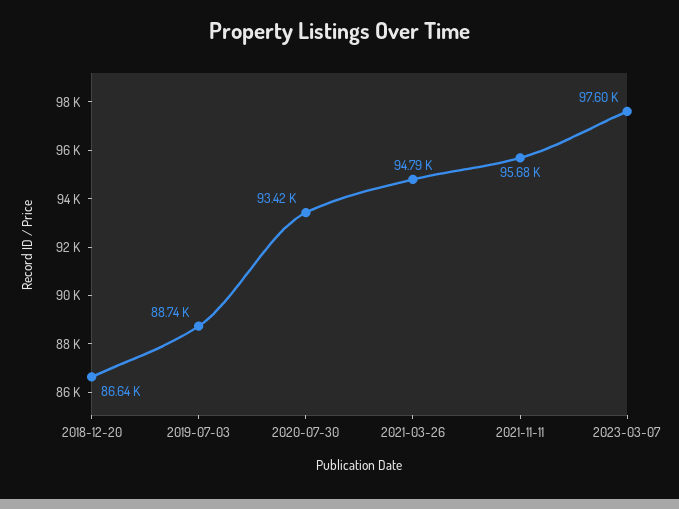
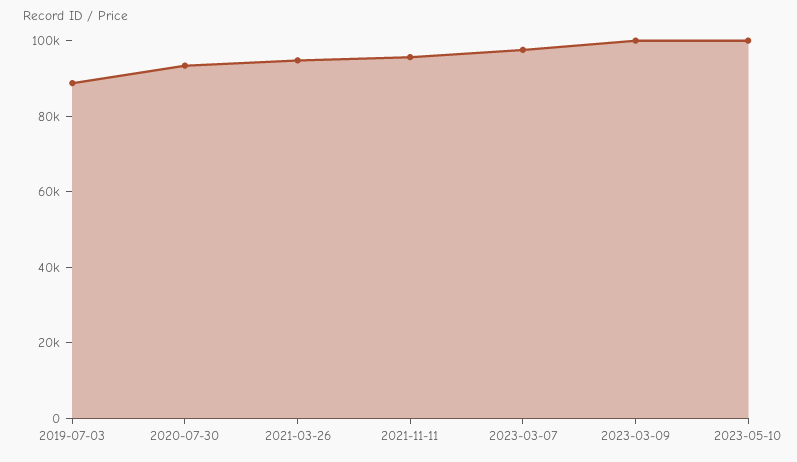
2018-12-20: 86640 -> none
2023-03-09: none -> 100000
2023-05-10: none -> 100000

